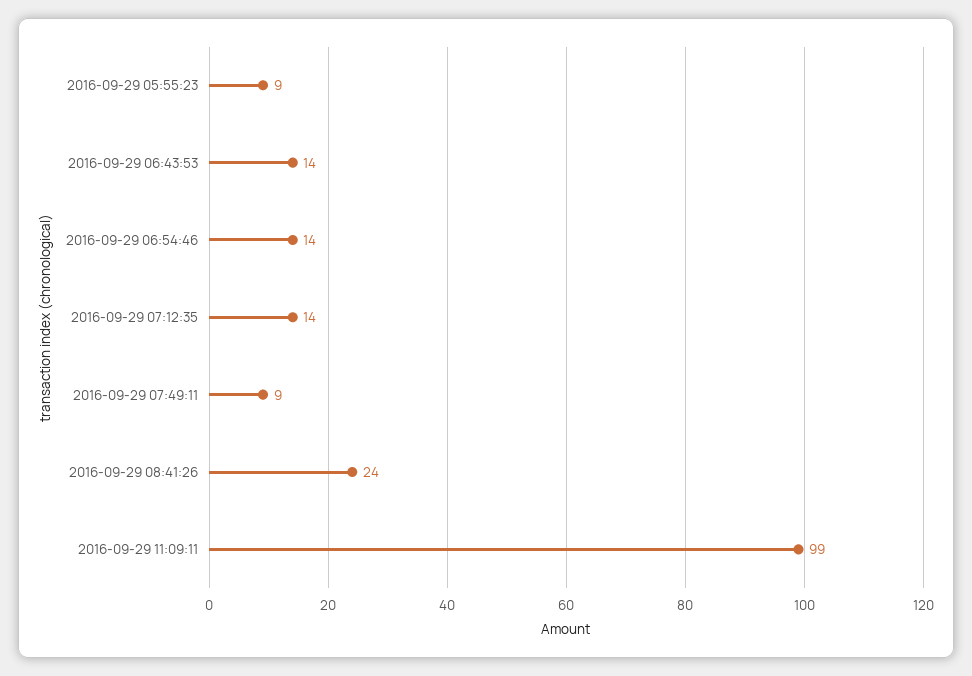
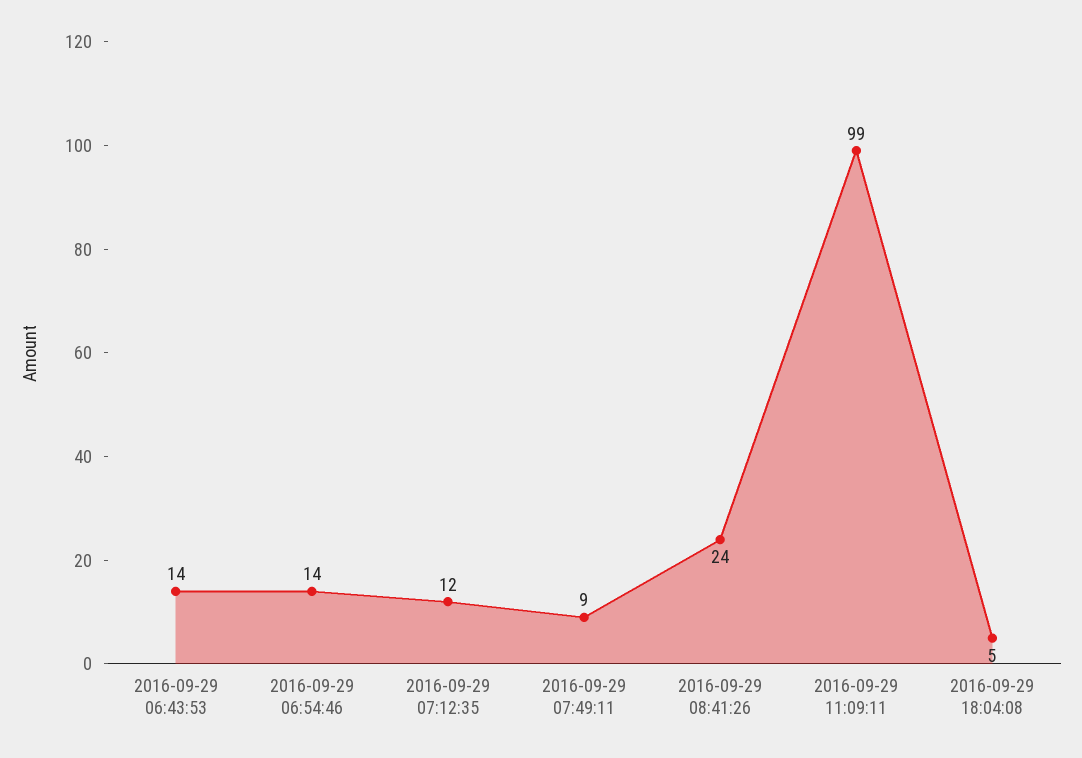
2016-09-29 05:55:23: 9 -> none
2016-09-29 07:12:35: 14 -> 12
2016-09-29 18:04:08: none -> 5

